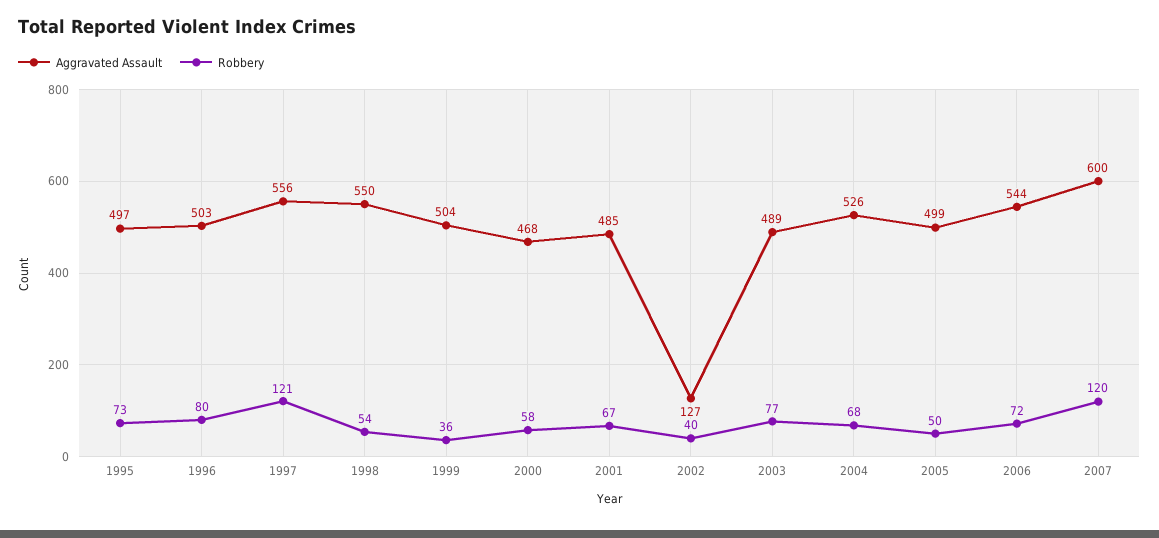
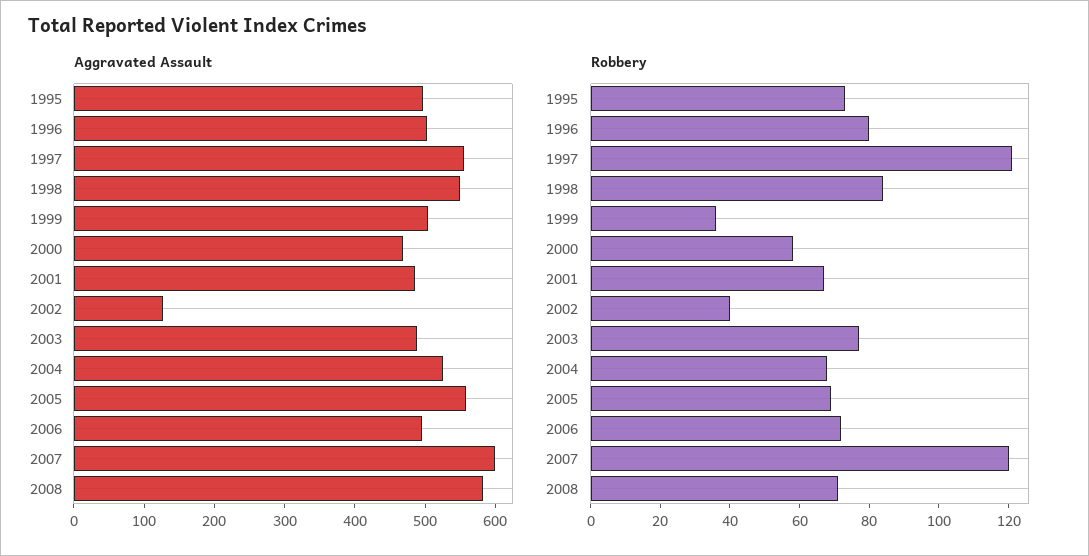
Robbery, 1998: 54 -> 85
Aggravated Assault, 2005: 499 -> 560
Robbery, 2005: 50 -> 70
Aggravated Assault, 2006: 544 -> 500
Aggravated Assault, 2008: none -> 580
Robbery, 2008: none -> 70

